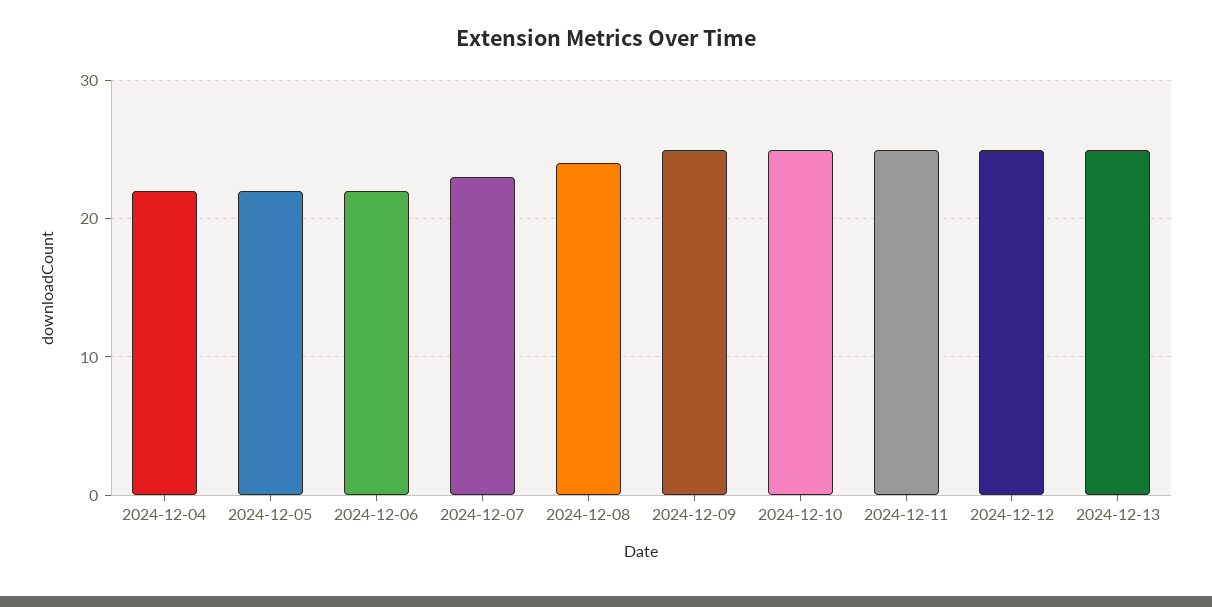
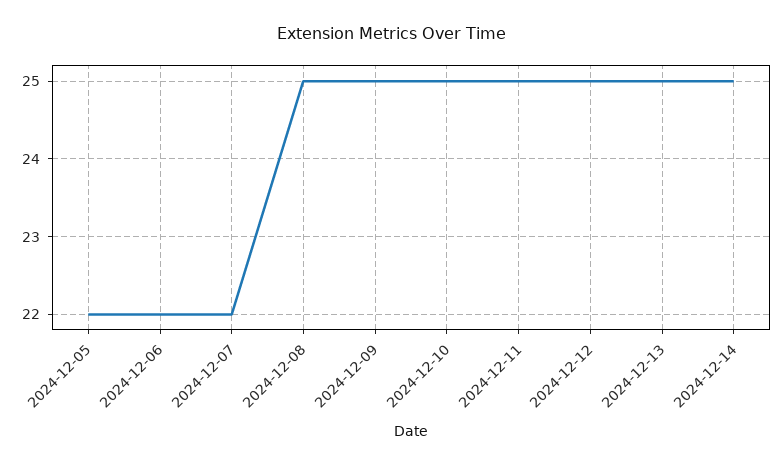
2024-12-04: 22 -> none
2024-12-07: 23 -> 22
2024-12-08: 24 -> 25
2024-12-14: none -> 25

